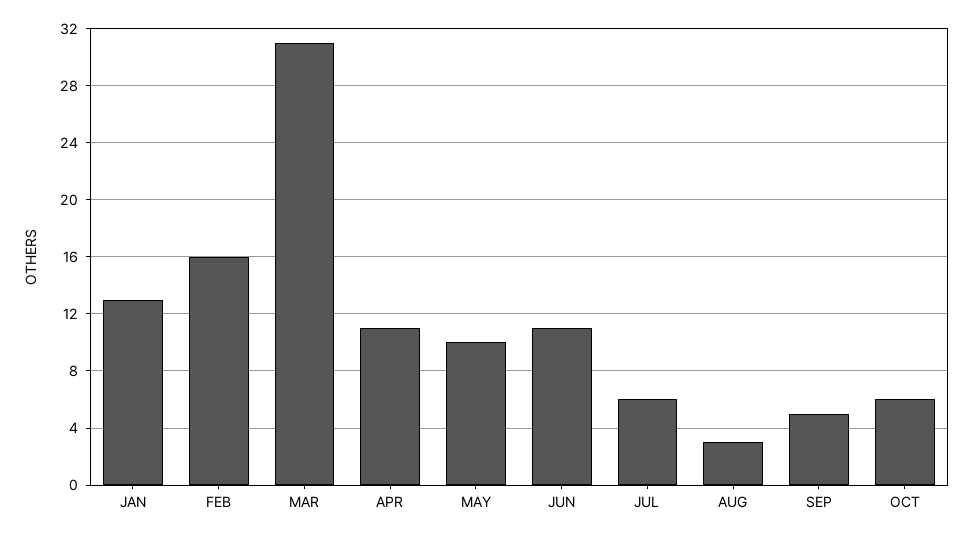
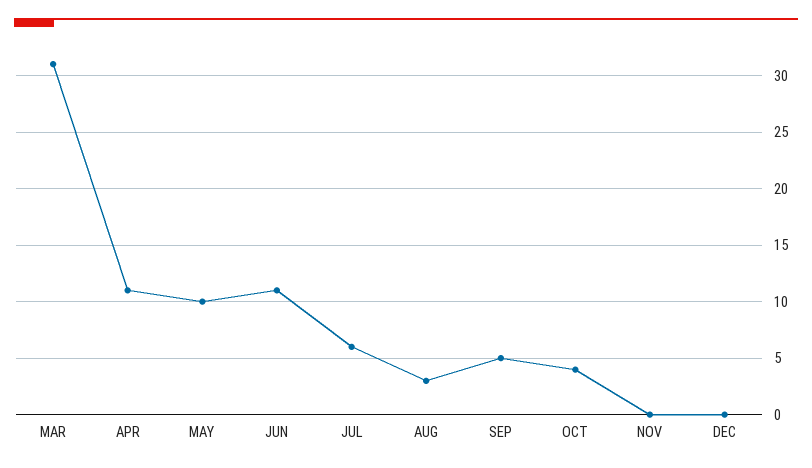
JAN: 13 -> none
FEB: 16 -> none
OCT: 6 -> 4
NOV: none -> 0
DEC: none -> 0

